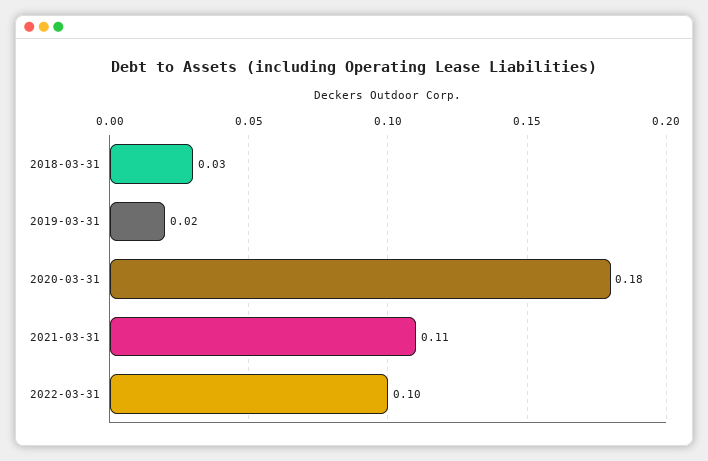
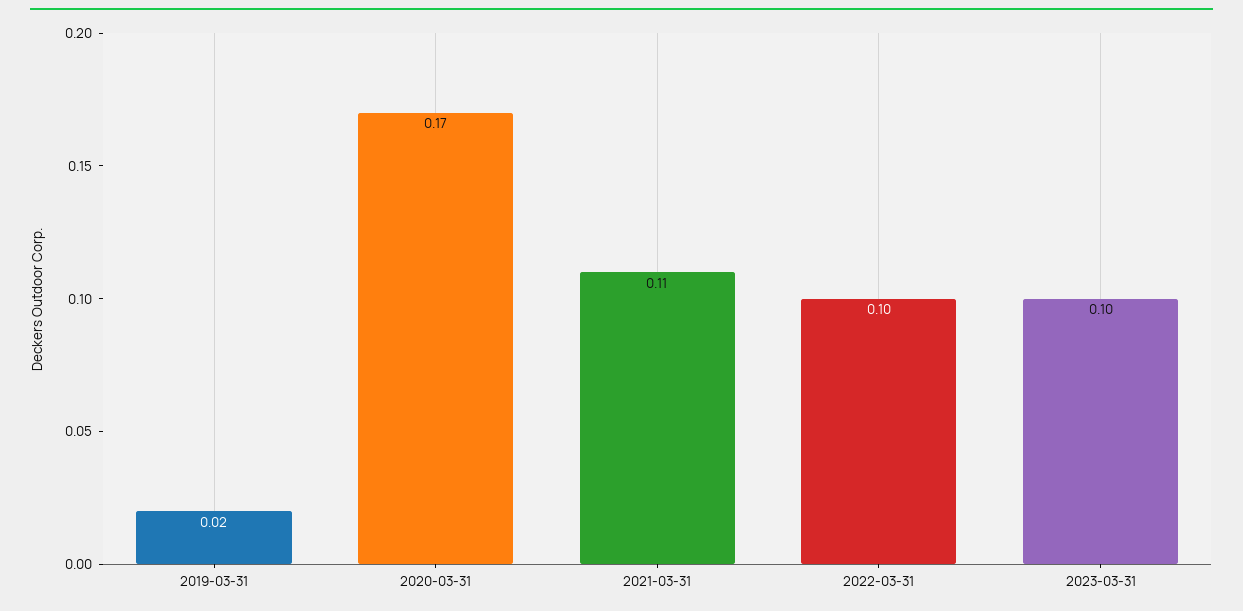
2018-03-31: 0.03 -> none
2020-03-31: 0.18 -> 0.17
2023-03-31: none -> 0.1

